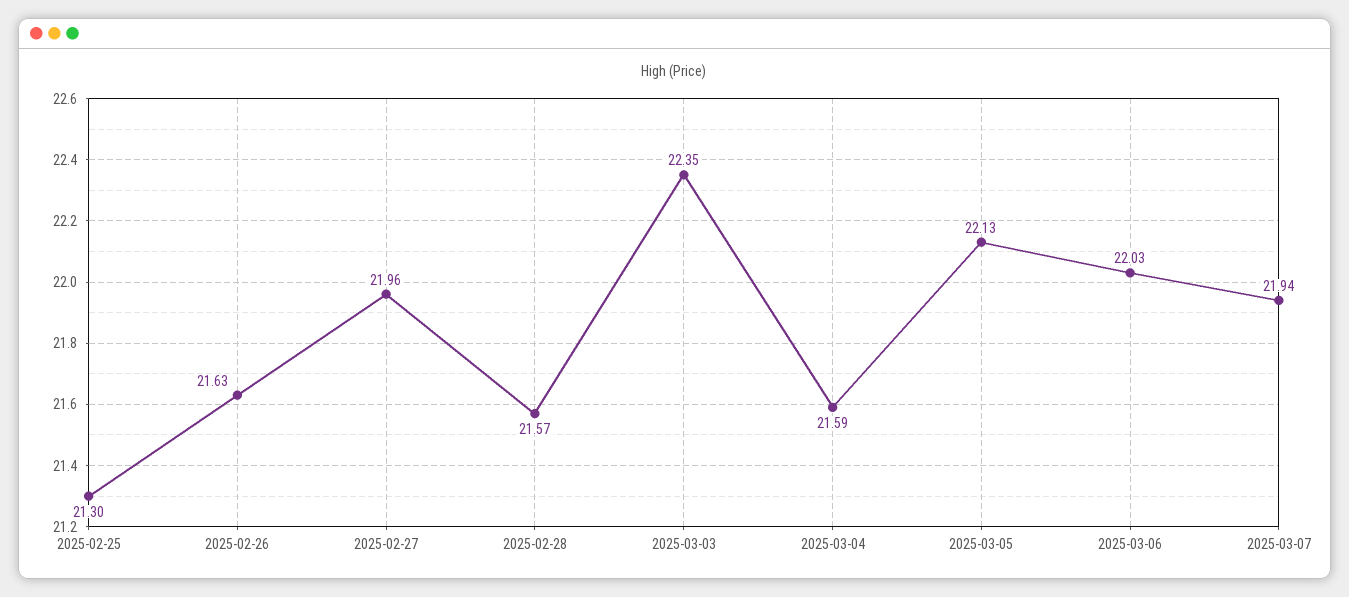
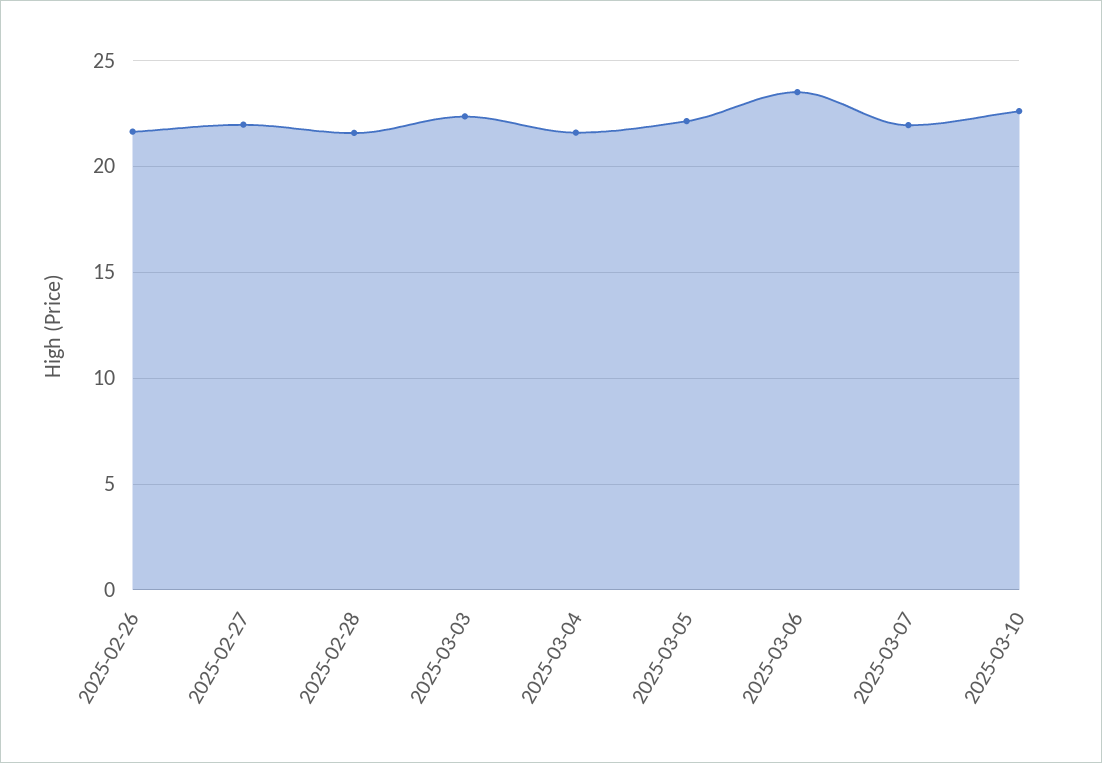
2025-02-25: 21.3 -> none
2025-03-06: 22.03 -> 23.5
2025-03-10: none -> 22.5

